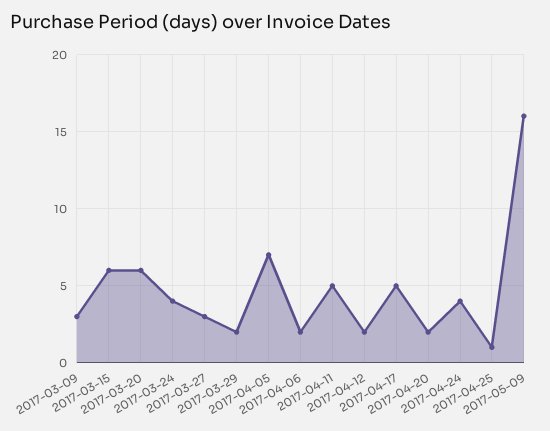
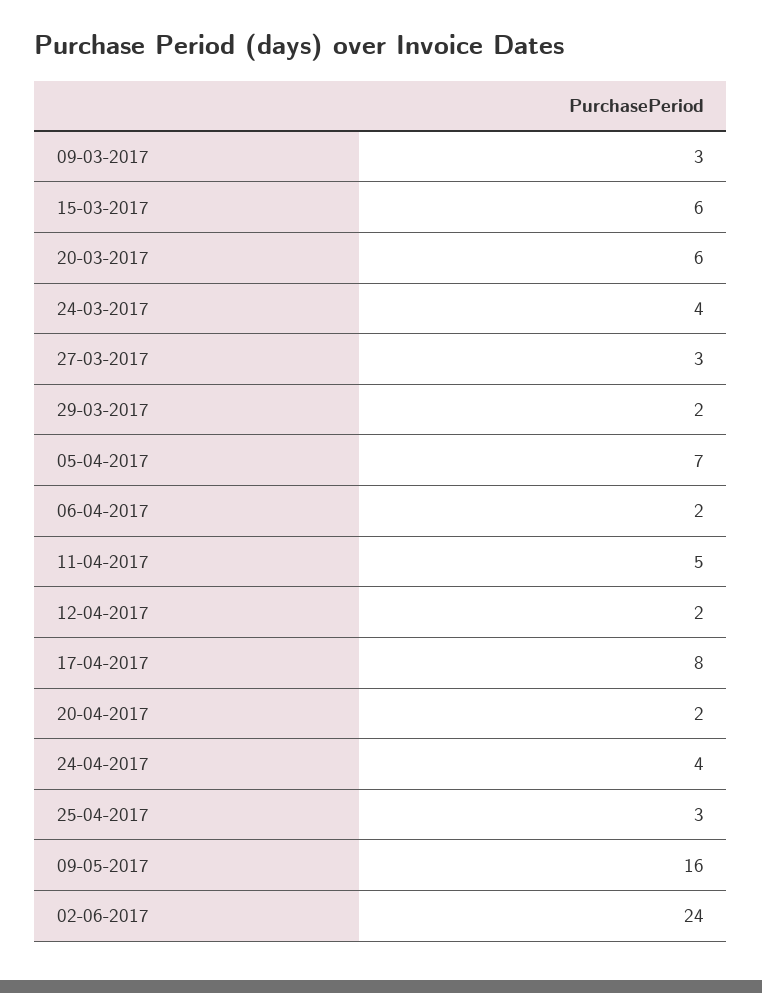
2017-04-17: 5 -> 8
2017-04-25: 1 -> 3
02-06-2017: none -> 24

